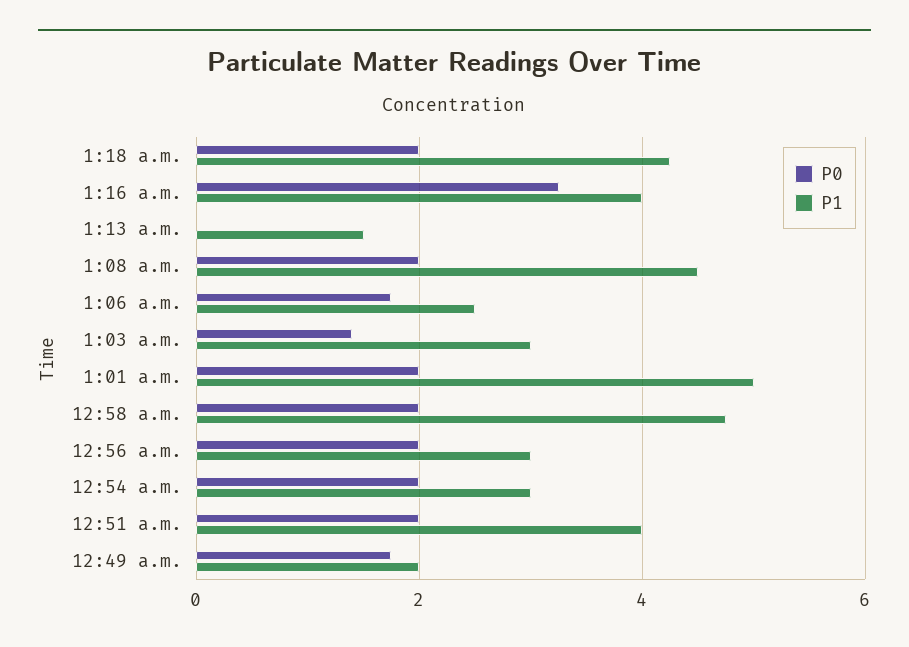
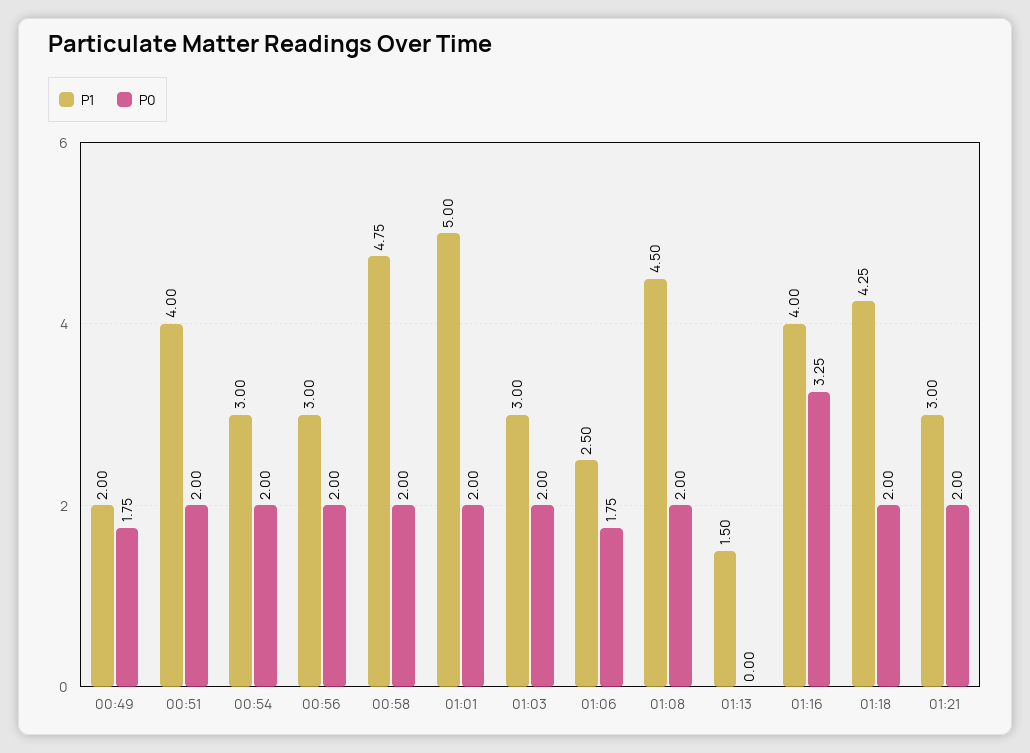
P0, 1:03 a.m.: 1.4 -> 2
P1, 01:21: none -> 3
P0, 01:21: none -> 2

